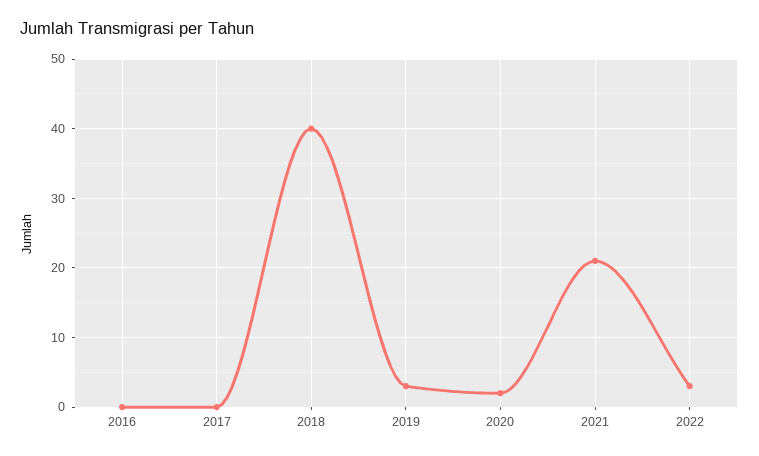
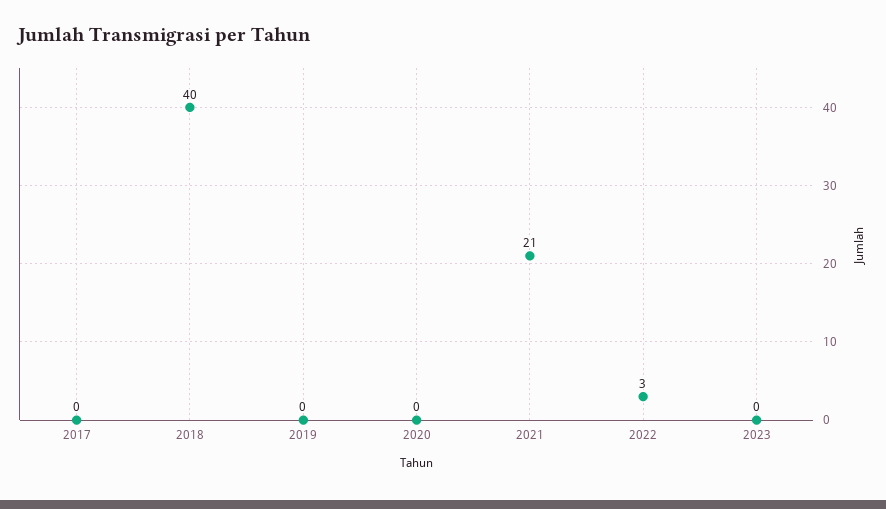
2016: 0 -> none
2019: 3 -> 0
2020: 2 -> 0
2023: none -> 0

